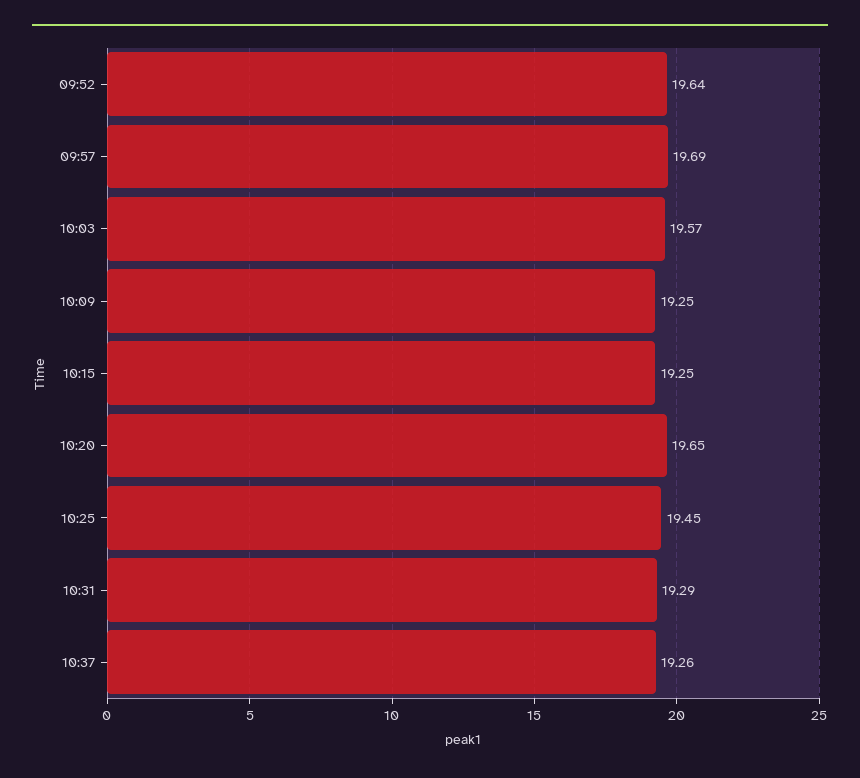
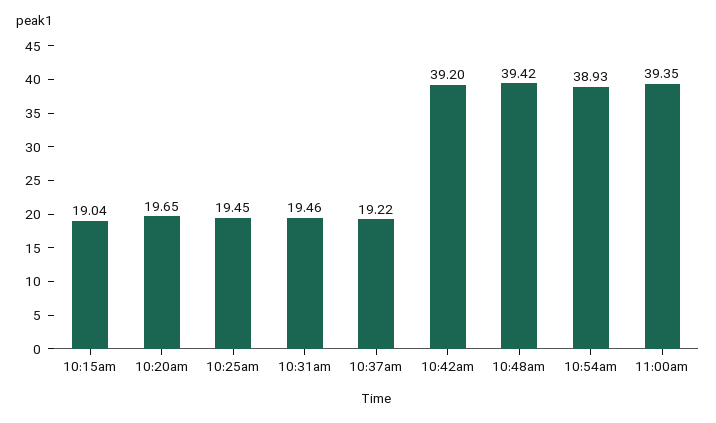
09:52: 19.64 -> none
09:57: 19.69 -> none
10:03: 19.57 -> none
10:09: 19.25 -> none
10:15: 19.25 -> 19.04
10:31: 19.29 -> 19.46
10:37: 19.26 -> 19.22
10:42am: none -> 39.2
10:48am: none -> 39.42
10:54am: none -> 38.93
11:00am: none -> 39.35

